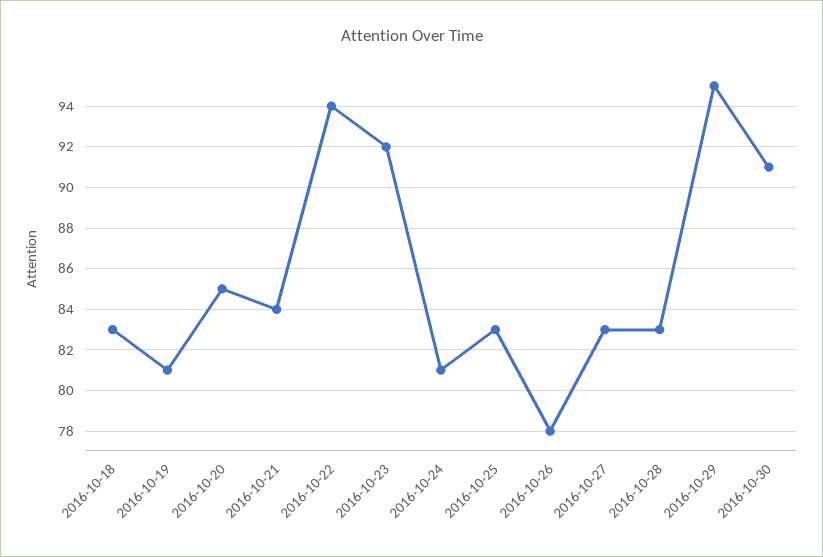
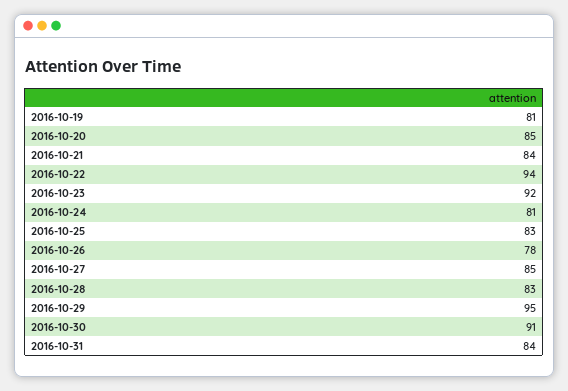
2016-10-18: 83 -> none
2016-10-27: 83 -> 85
2016-10-31: none -> 84

